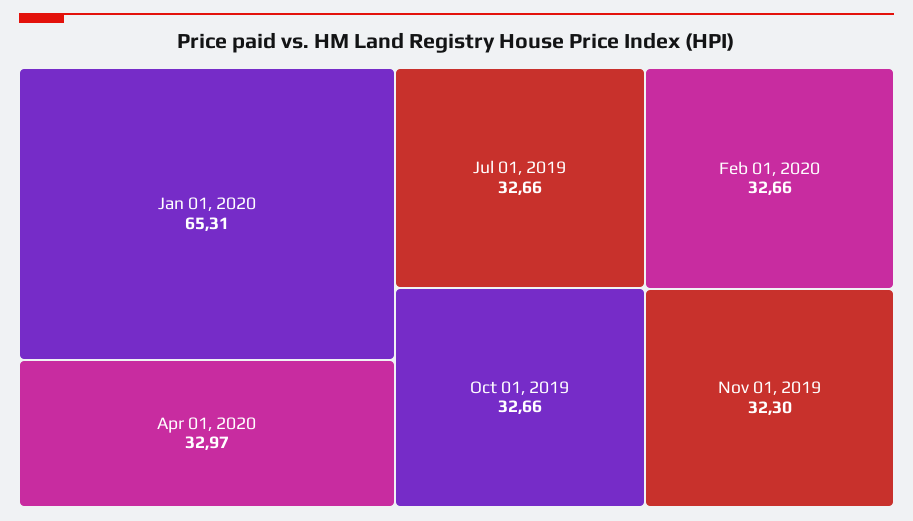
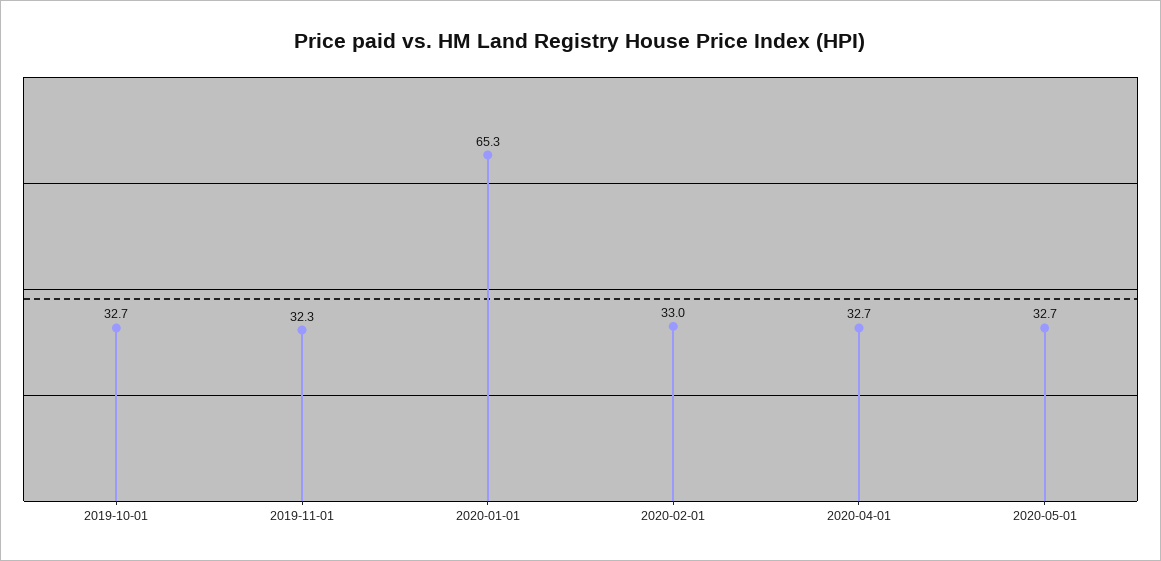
Apr 01, 2020: 32.97 -> 32.7
Jul 01, 2019: 32.66 -> none
Feb 01, 2020: 32.66 -> 33
2020-05-01: none -> 32.7

